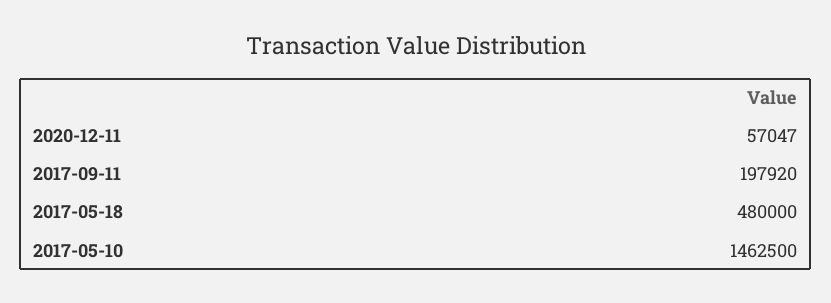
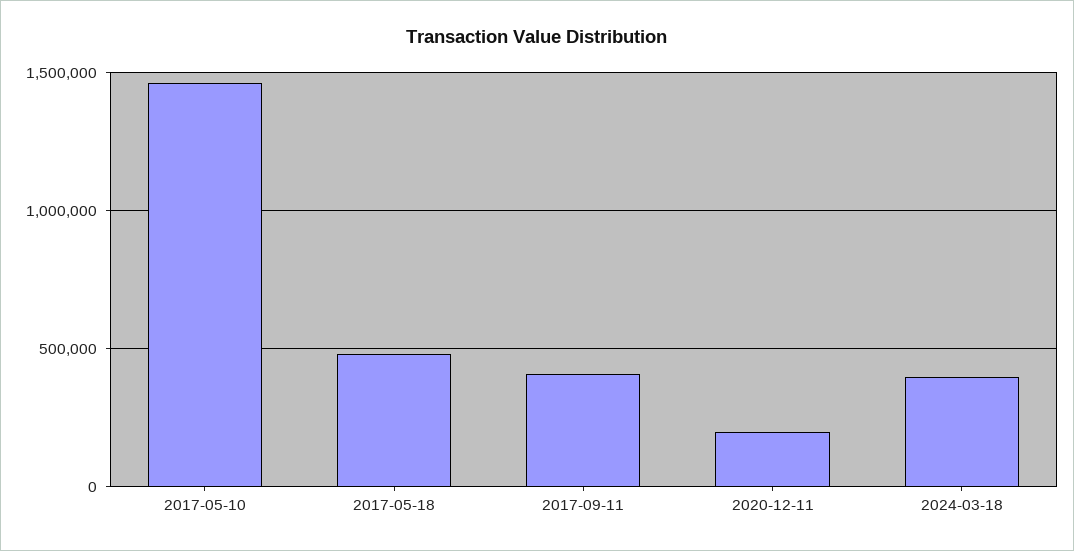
2020-12-11: 57047 -> 200000
2017-09-11: 197920 -> 400000
2024-03-18: none -> 400000

